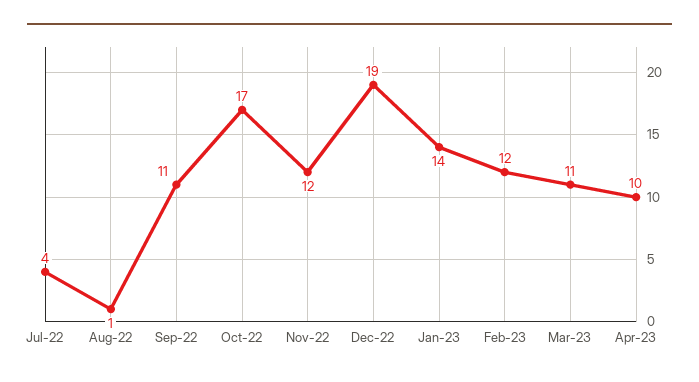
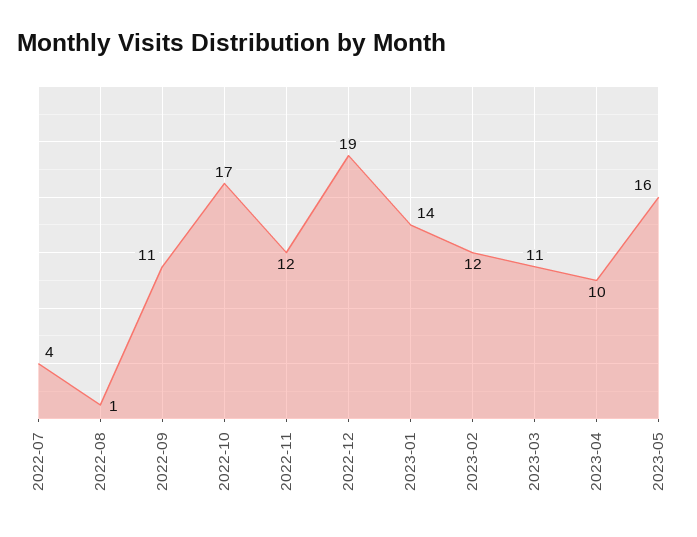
2023-05: none -> 16

